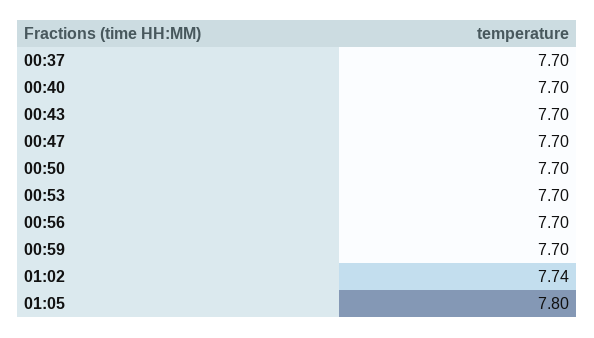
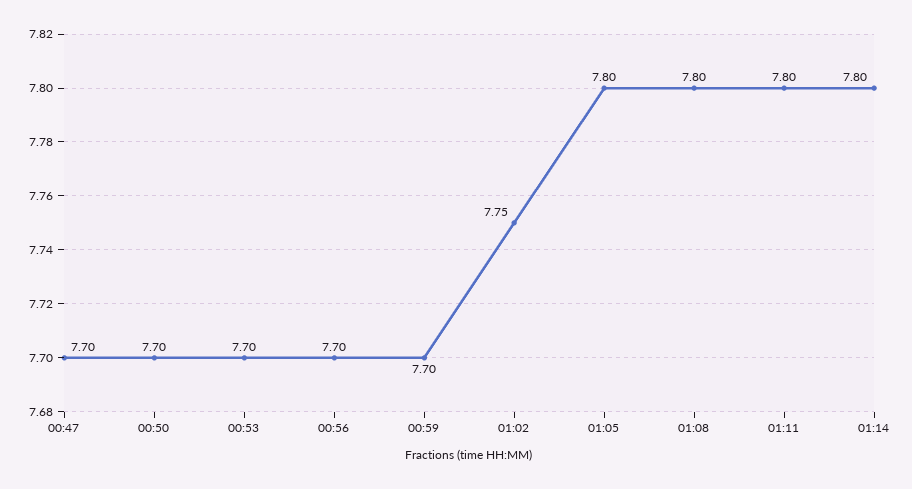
00:37: 7.7 -> none
00:40: 7.7 -> none
00:43: 7.7 -> none
01:02: 7.74 -> 7.75
01:08: none -> 7.8
01:11: none -> 7.8
01:14: none -> 7.8

